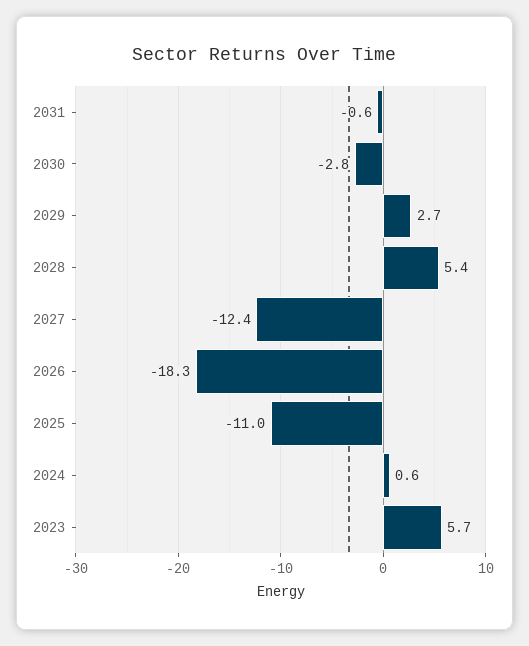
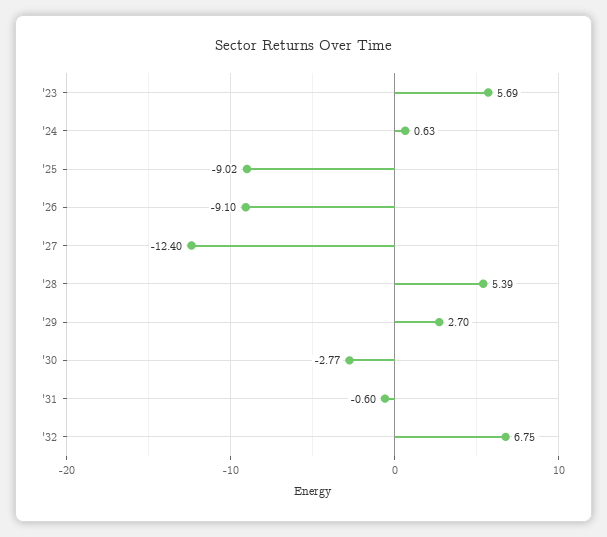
2026: -18.3 -> -9.1
2025: -11 -> -9.02
'32: none -> 6.75

